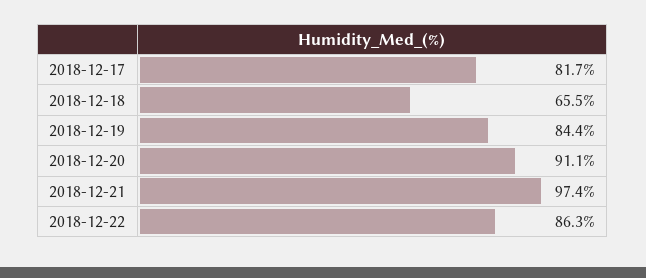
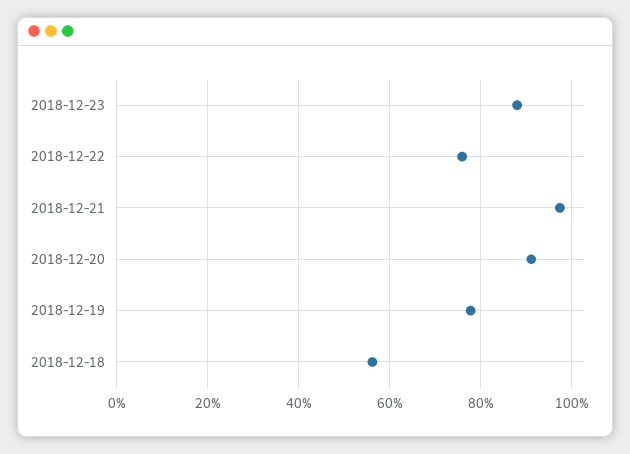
2018-12-17: 81.7 -> none
2018-12-18: 65.5 -> 56
2018-12-19: 84.4 -> 78
2018-12-22: 86.3 -> 76
2018-12-23: none -> 88

